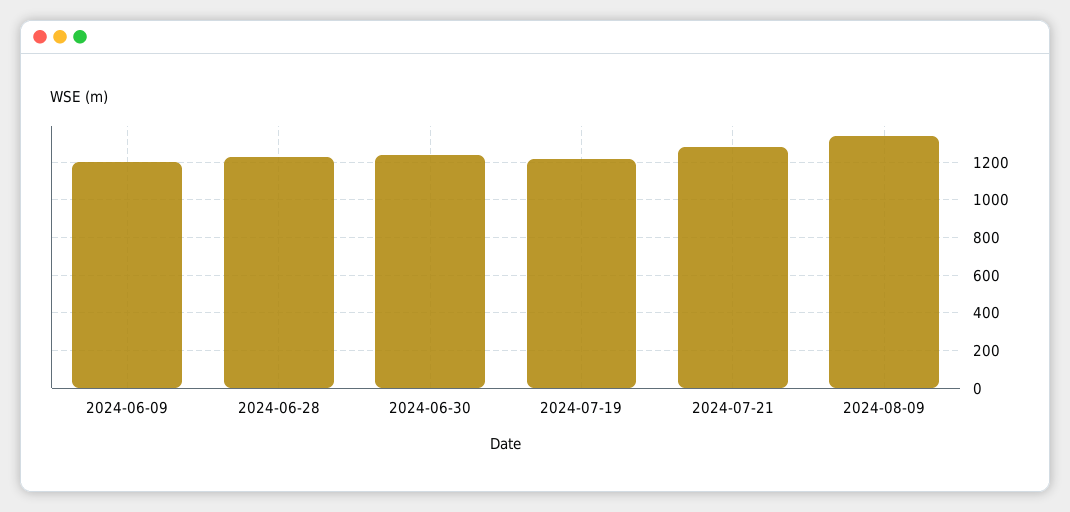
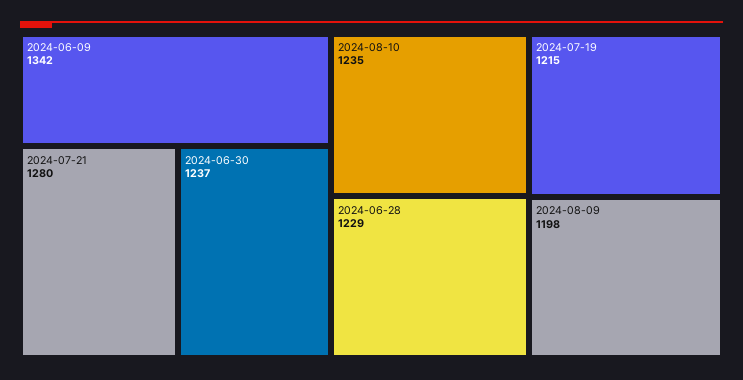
2024-06-09: 1200 -> 1342
2024-08-09: 1350 -> 1198
2024-08-10: none -> 1235

